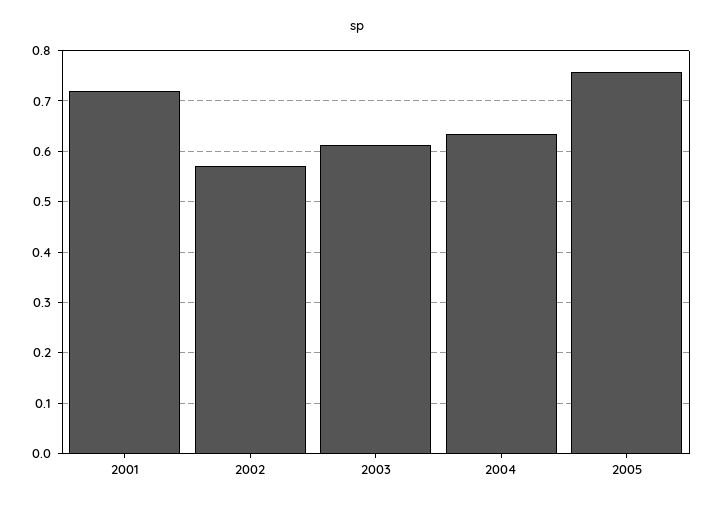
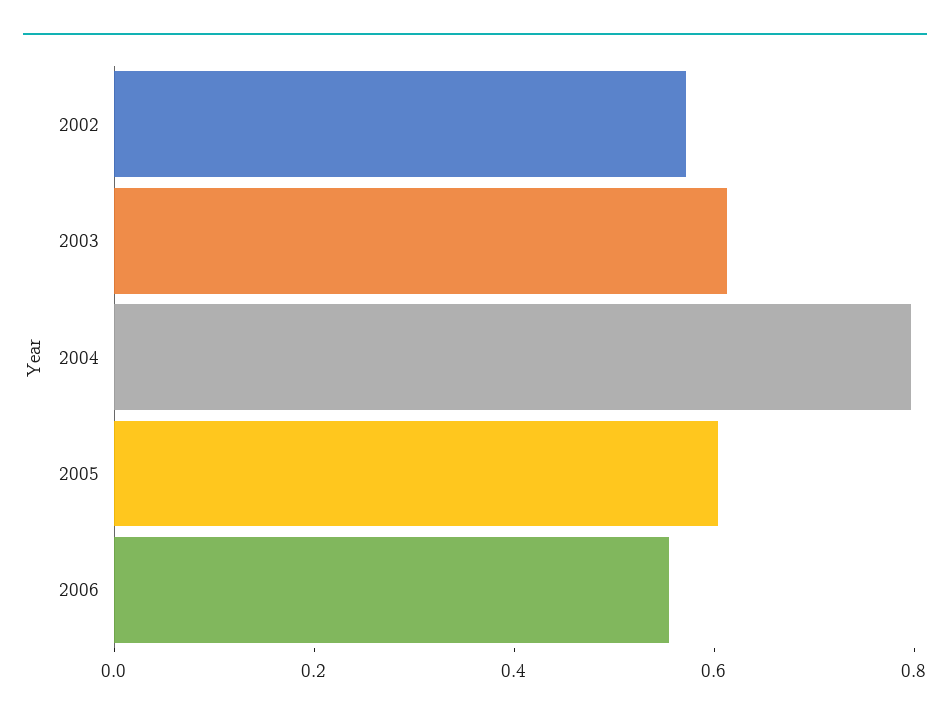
2001: 0.72 -> none
2004: 0.64 -> 0.8
2005: 0.76 -> 0.6
2006: none -> 0.55

